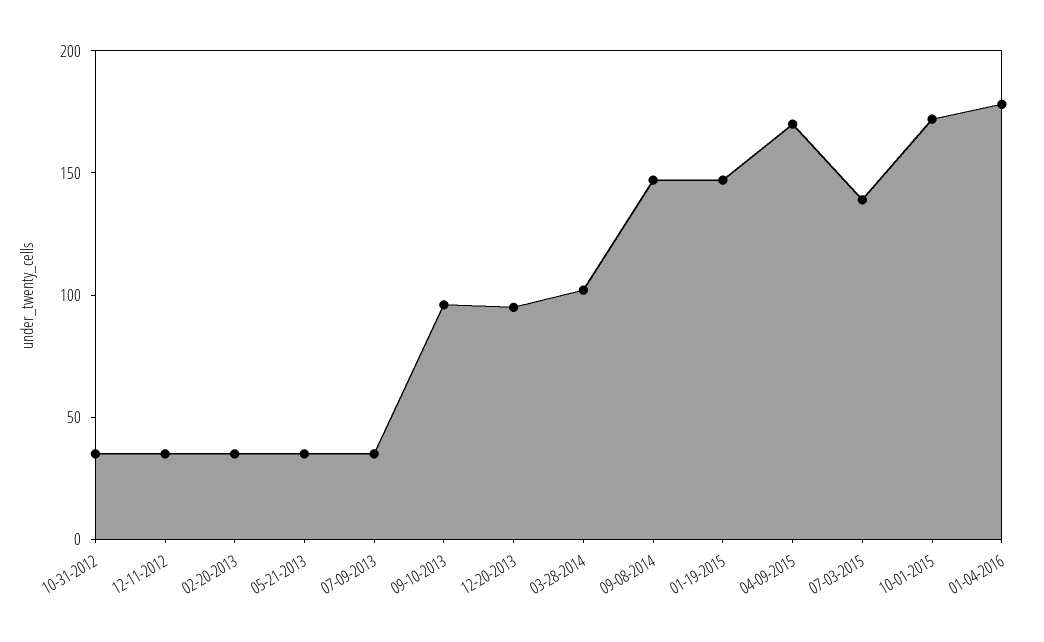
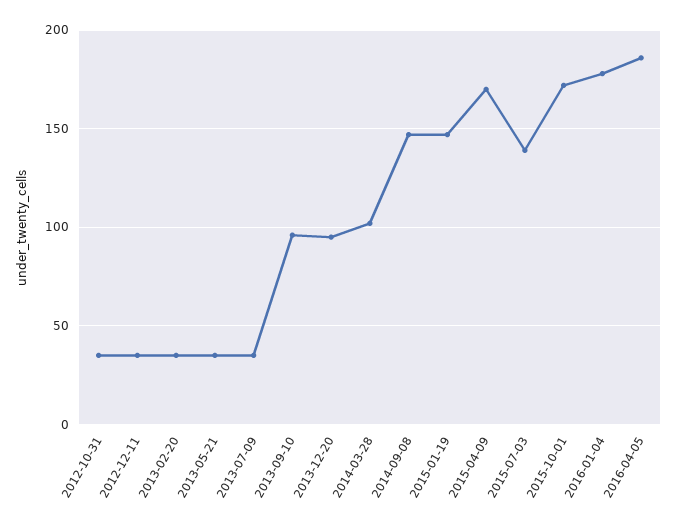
2016-04-05: none -> 185

